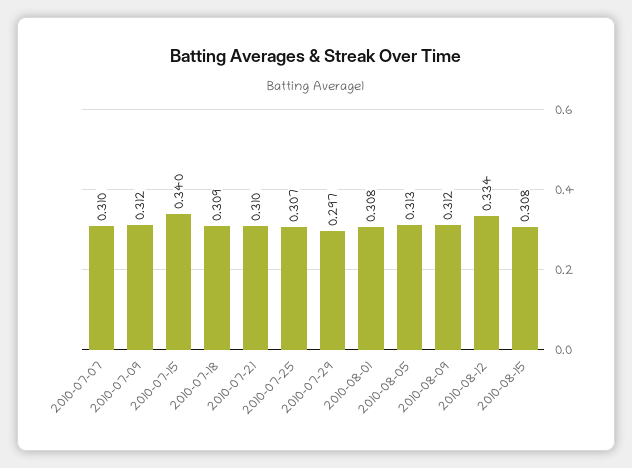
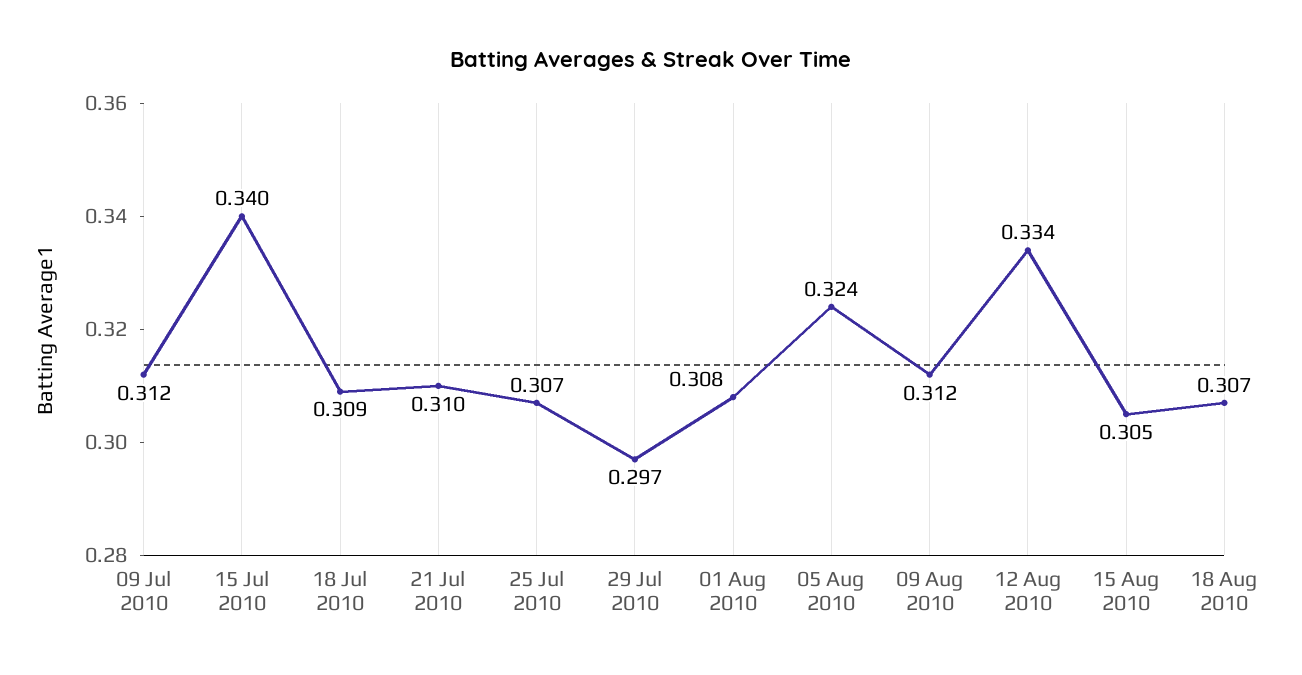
2010-07-07: 0.31 -> none
2010-08-05: 0.313 -> 0.324
2010-08-15: 0.308 -> 0.305
18 Aug 2010: none -> 0.307

